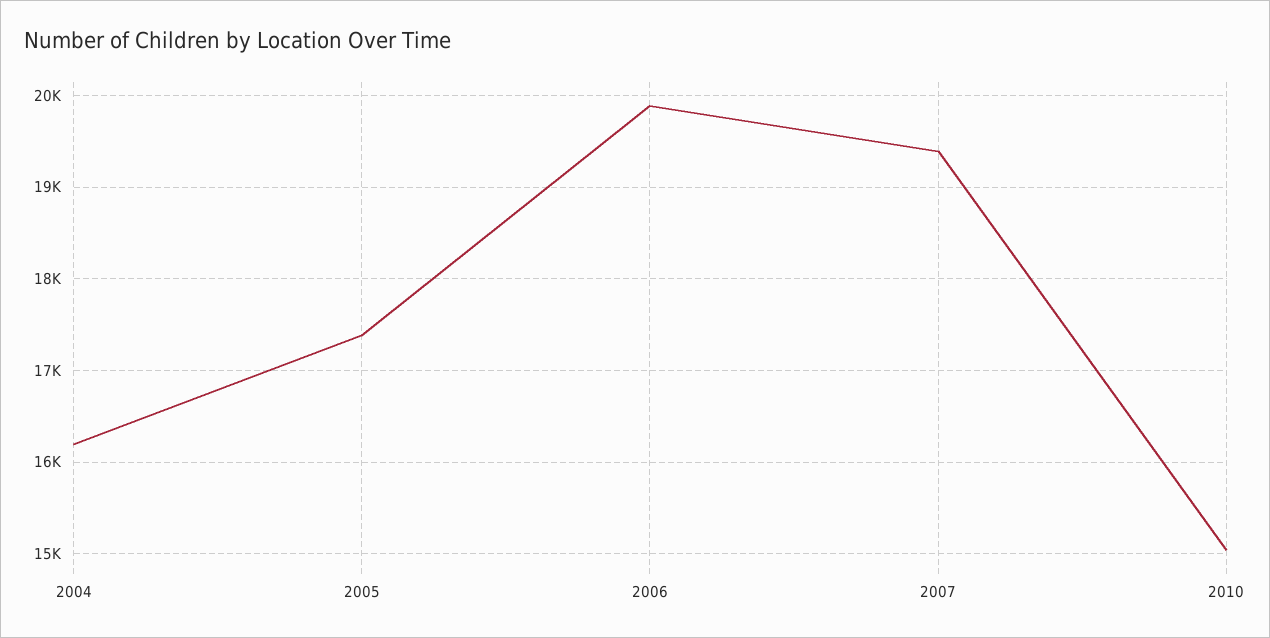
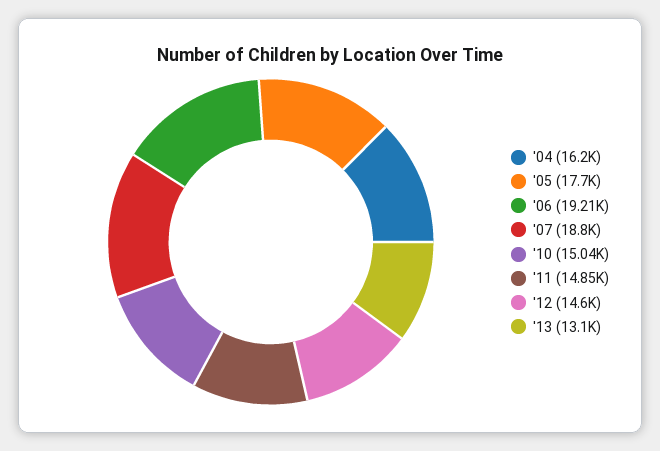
2005: 17400 -> 17700
2006: 19900 -> 19210
2007: 19400 -> 18800
'11: none -> 14850
'12: none -> 14600
'13: none -> 13100

